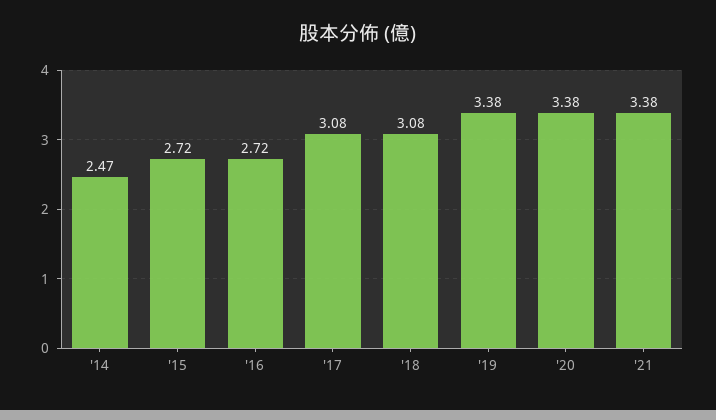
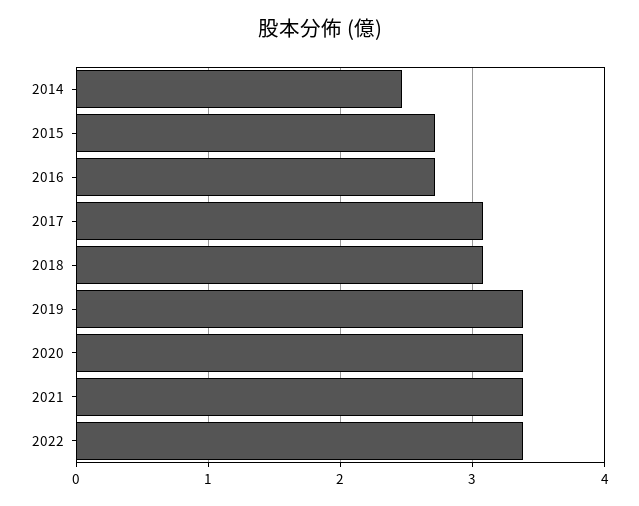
2022: none -> 3.4

